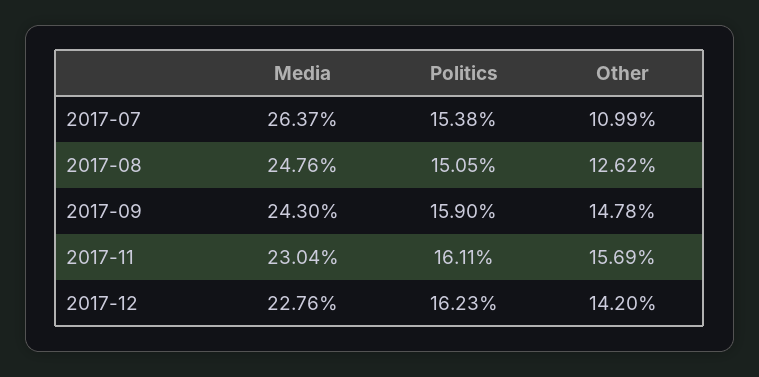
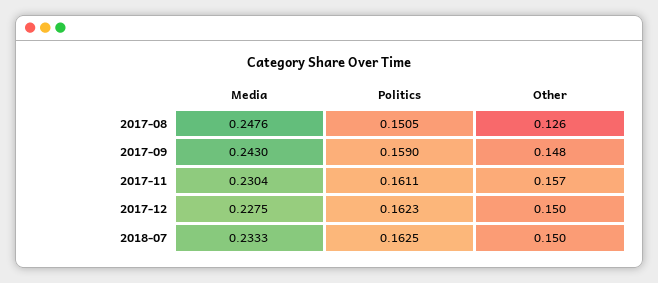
Media, 2017-07: 0.2637 -> none
Politics, 2017-07: 0.1538 -> none
Other, 2017-07: 0.1099 -> none
Media, 2017-12: 0.2276 -> 0.2275
Other, 2017-12: 0.142 -> 0.15
Media, 2018-07: none -> 0.2333
Politics, 2018-07: none -> 0.1625
Other, 2018-07: none -> 0.15

